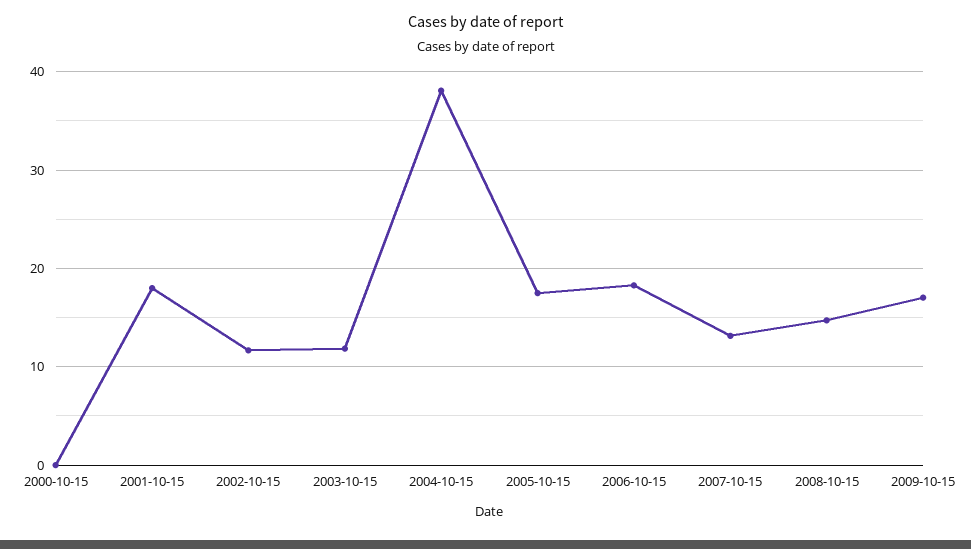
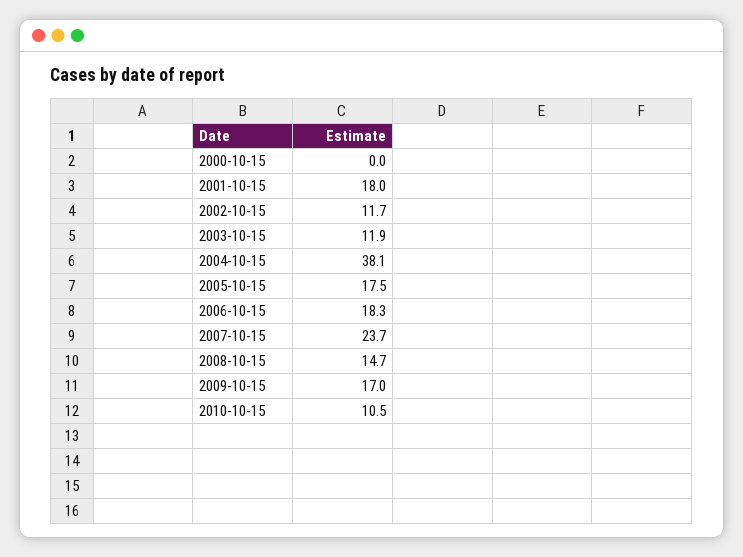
2007-10-15: 13 -> 23.7
2010-10-15: none -> 10.5

